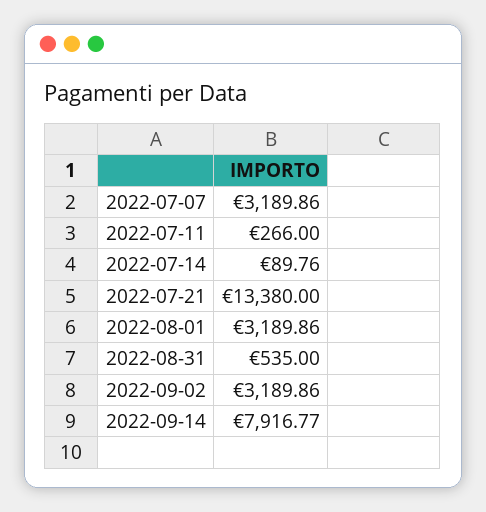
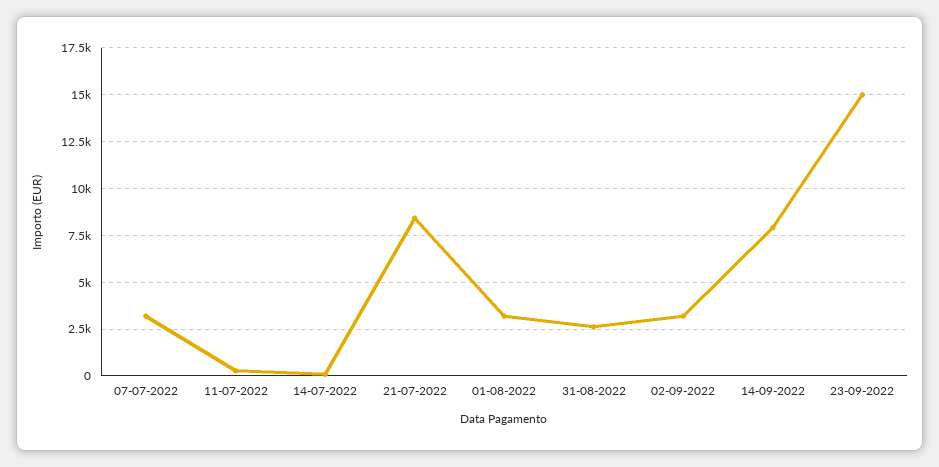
2022-07-21: 13380 -> 8500
2022-08-31: 535 -> 2500
23-09-2022: none -> 15000

